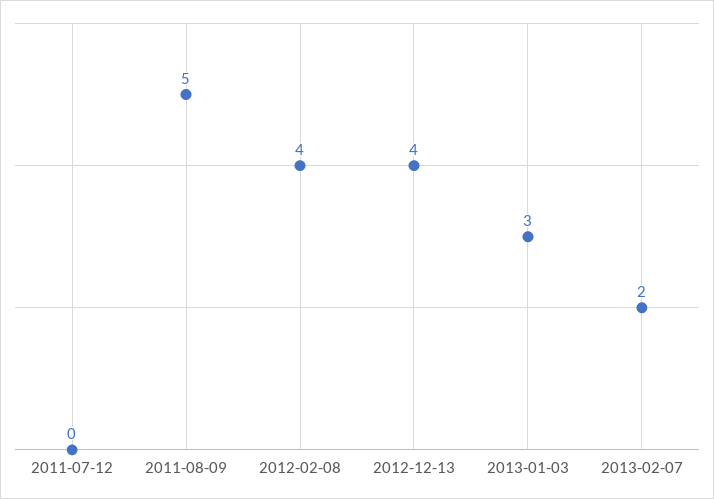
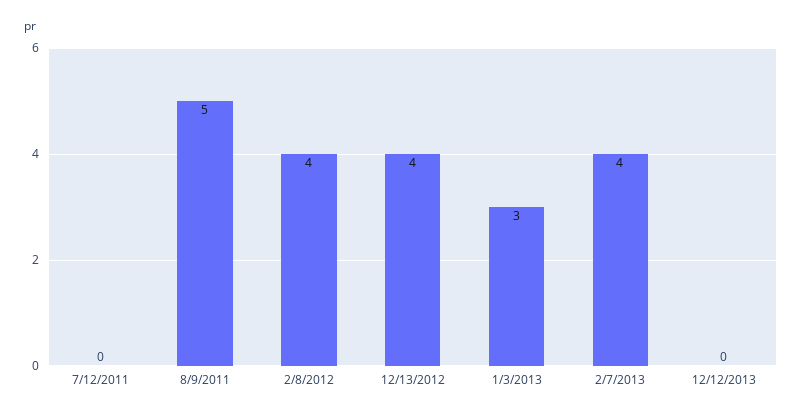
2013-02-07: 2 -> 4
12/12/2013: none -> 0

